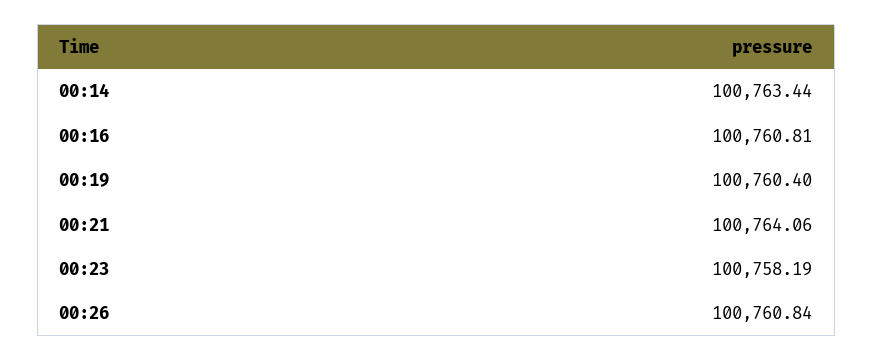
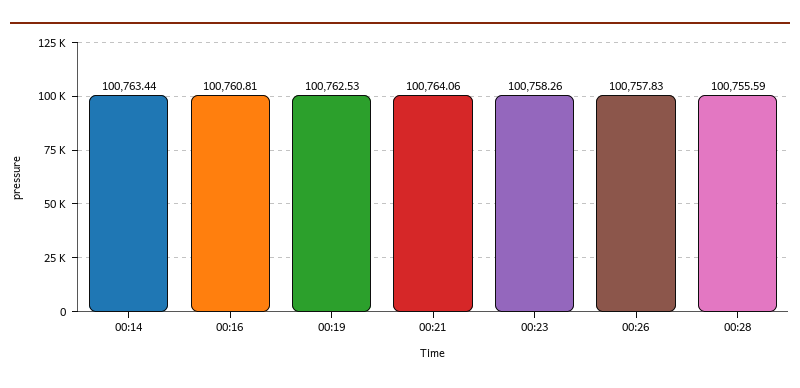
00:19: 100760.4 -> 100762.53
00:23: 100758.19 -> 100758.26
00:26: 100760.84 -> 100757.83
00:28: none -> 100755.59

